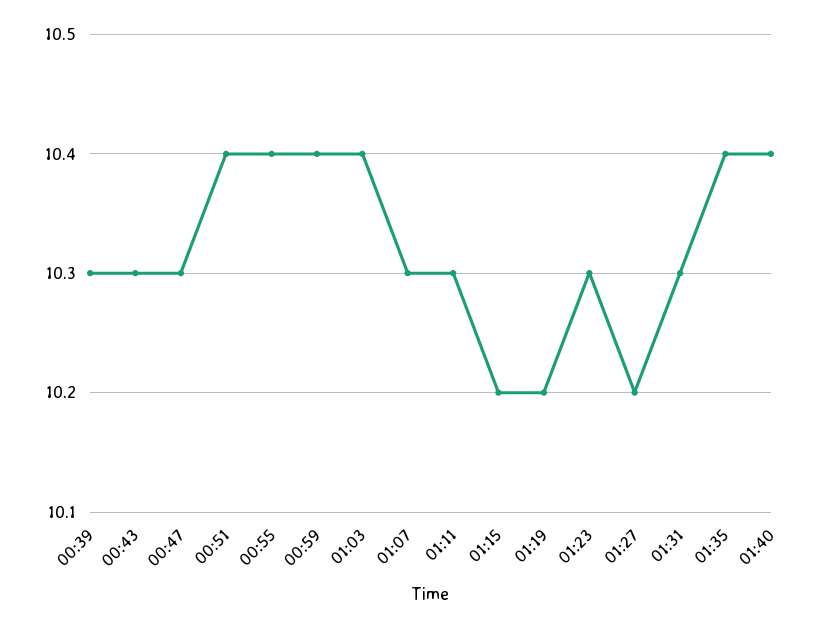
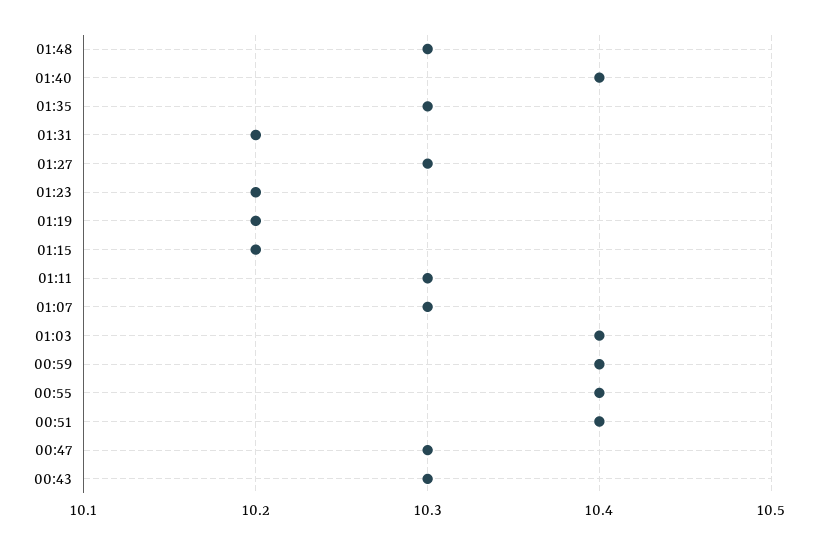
00:39: 10.3 -> none
01:23: 10.3 -> 10.2
01:27: 10.2 -> 10.3
01:31: 10.3 -> 10.2
01:35: 10.4 -> 10.3
01:48: none -> 10.3

